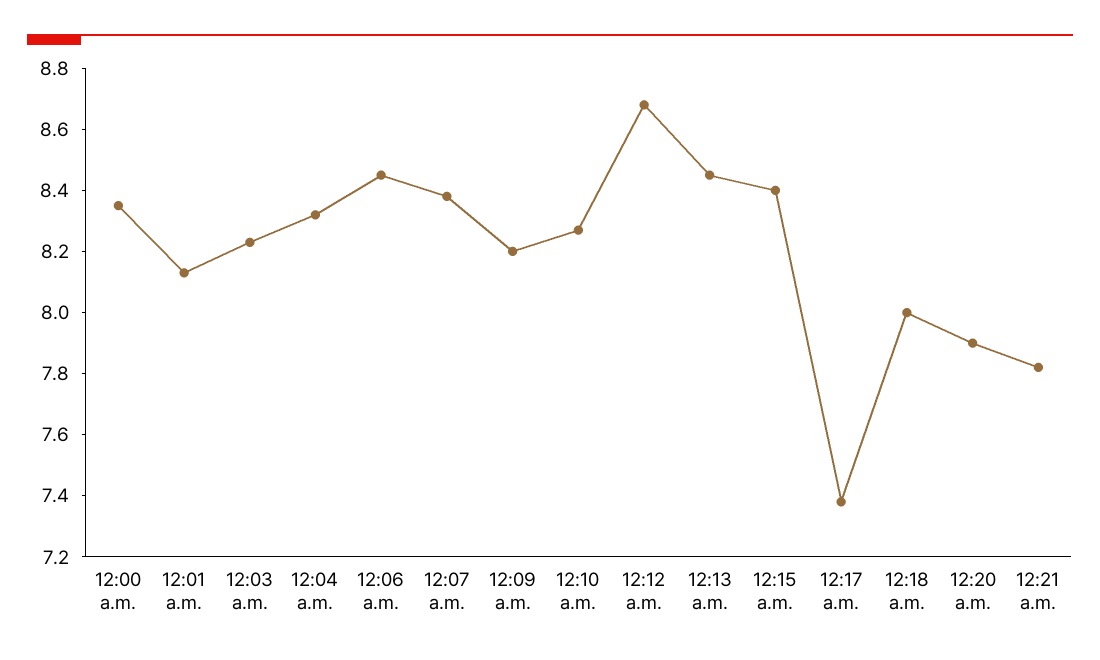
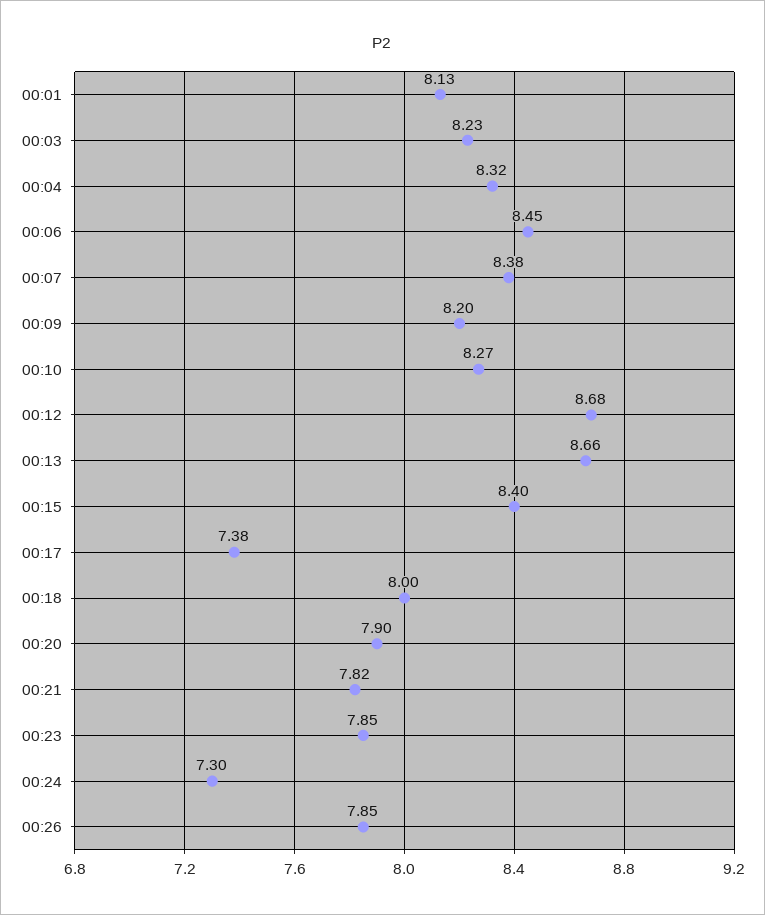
12:00 a.m.: 8.35 -> none
12:13 a.m.: 8.45 -> 8.66
00:23: none -> 7.85
00:24: none -> 7.3
00:26: none -> 7.85

